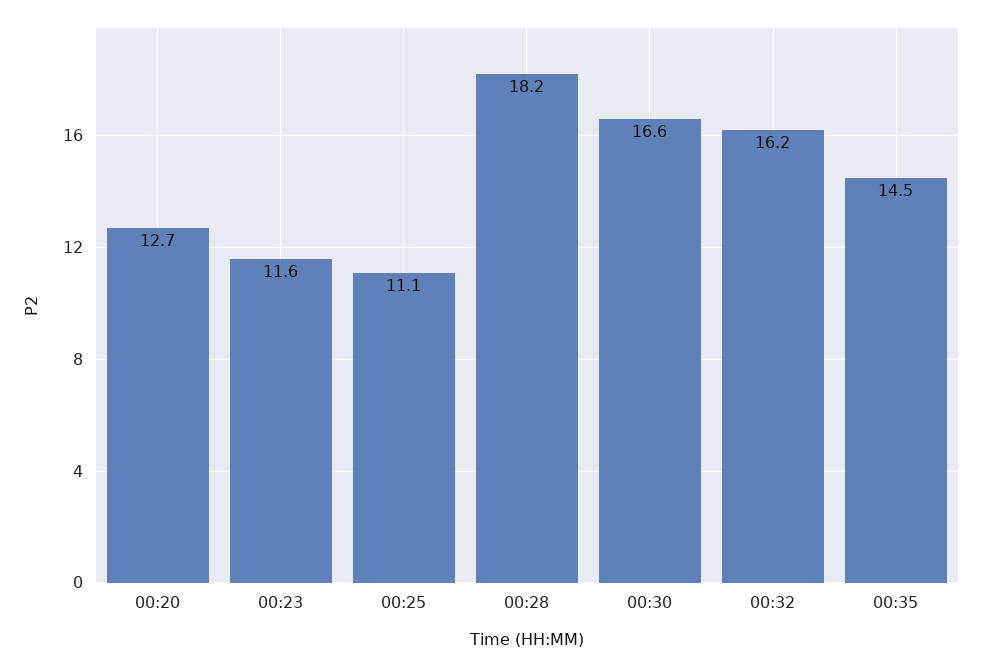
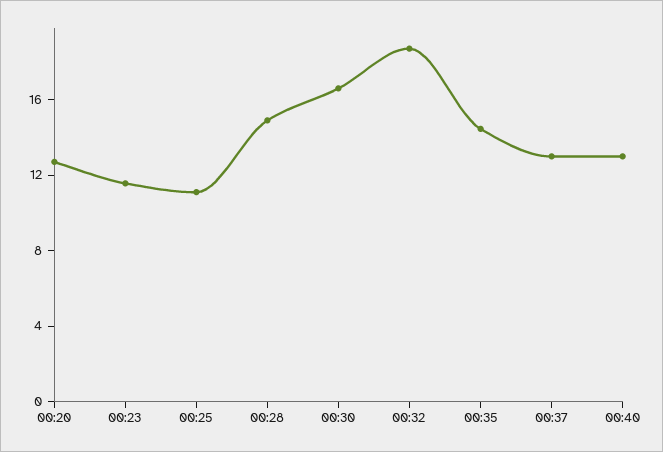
00:28: 18.2 -> 15
00:32: 16.2 -> 19
00:37: none -> 13
00:40: none -> 13

